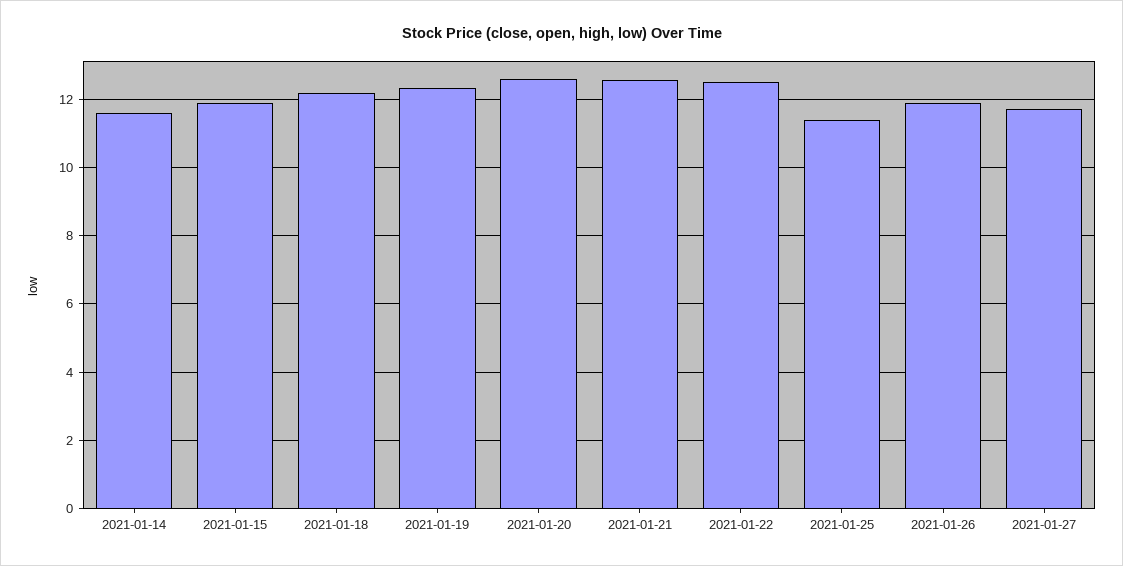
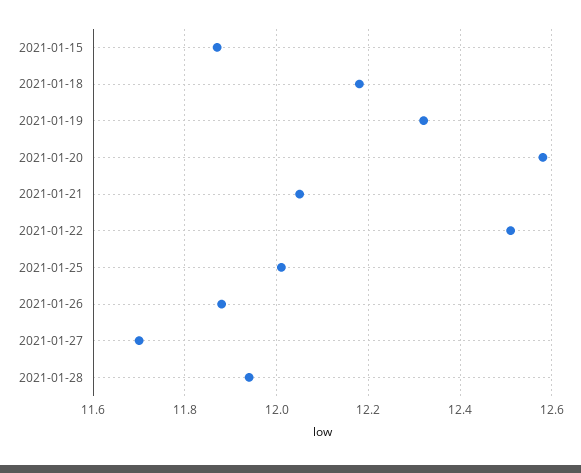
2021-01-14: 11.6 -> none
2021-01-21: 12.6 -> 12.05
2021-01-25: 11.4 -> 12
2021-01-28: none -> 11.95

